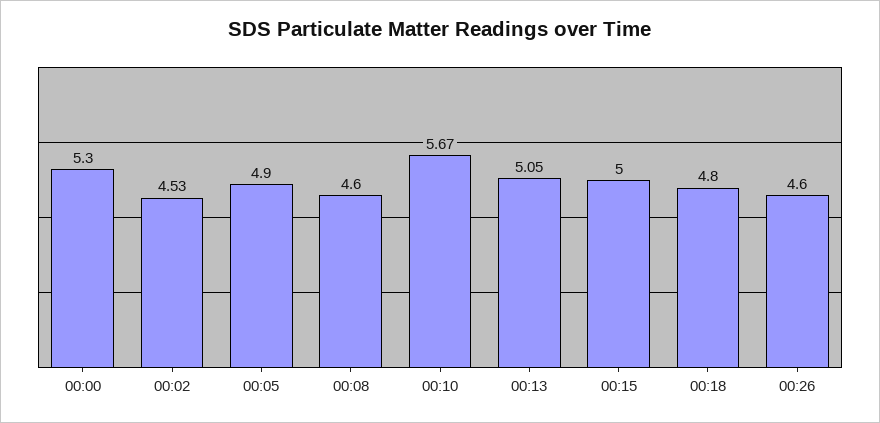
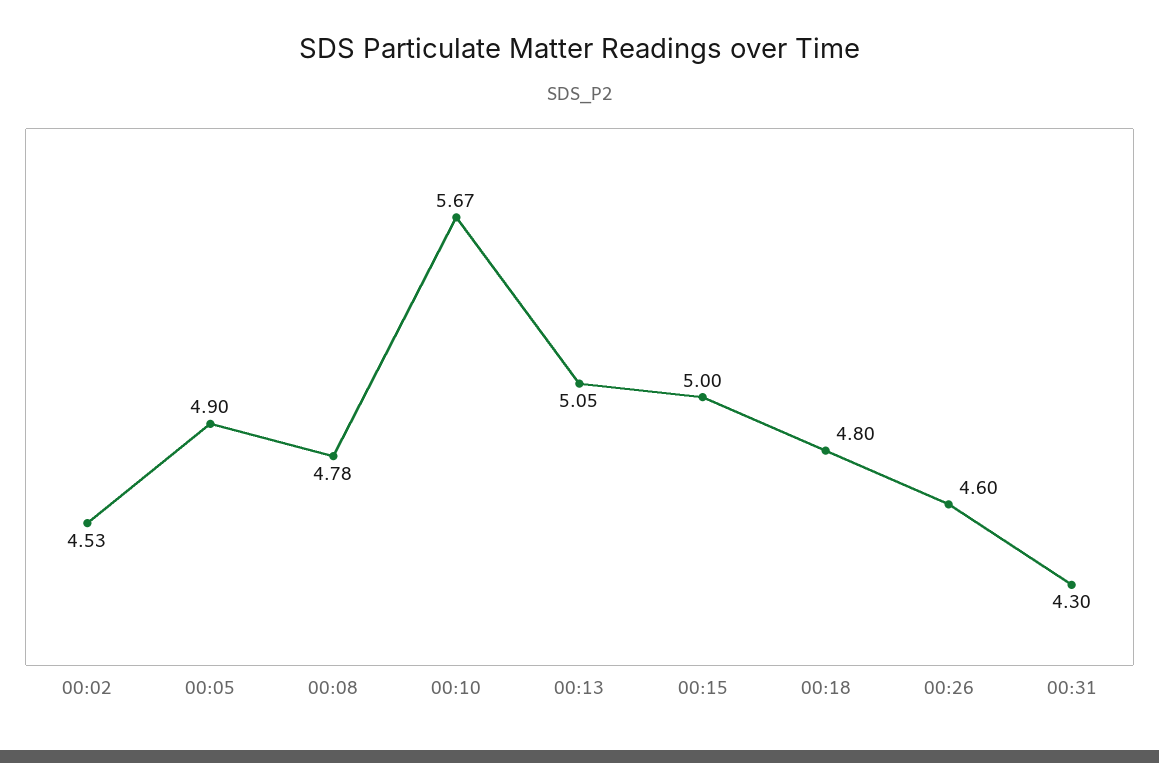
00:00: 5.3 -> none
00:08: 4.6 -> 4.78
00:31: none -> 4.3

